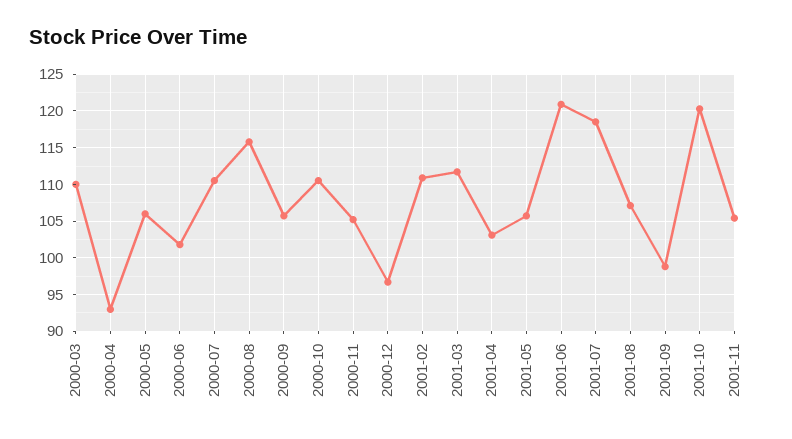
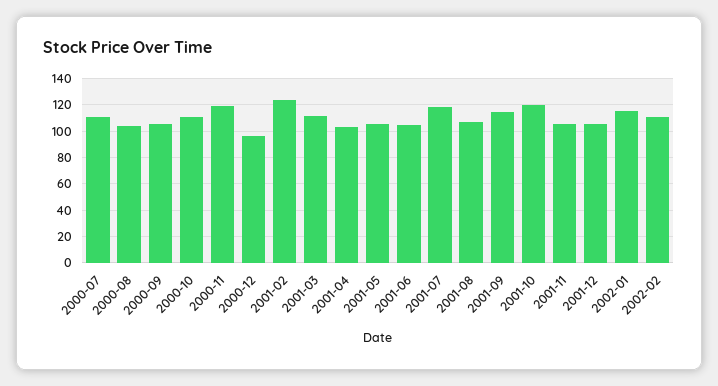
2000-03: 110 -> none
2000-04: 93 -> none
2000-05: 106 -> none
2000-06: 102 -> none
2000-08: 116 -> 105
2000-11: 105 -> 120
2001-02: 111 -> 125
2001-06: 121 -> 105
2001-09: 99 -> 115
2001-12: none -> 105
2002-01: none -> 115
2002-02: none -> 110

